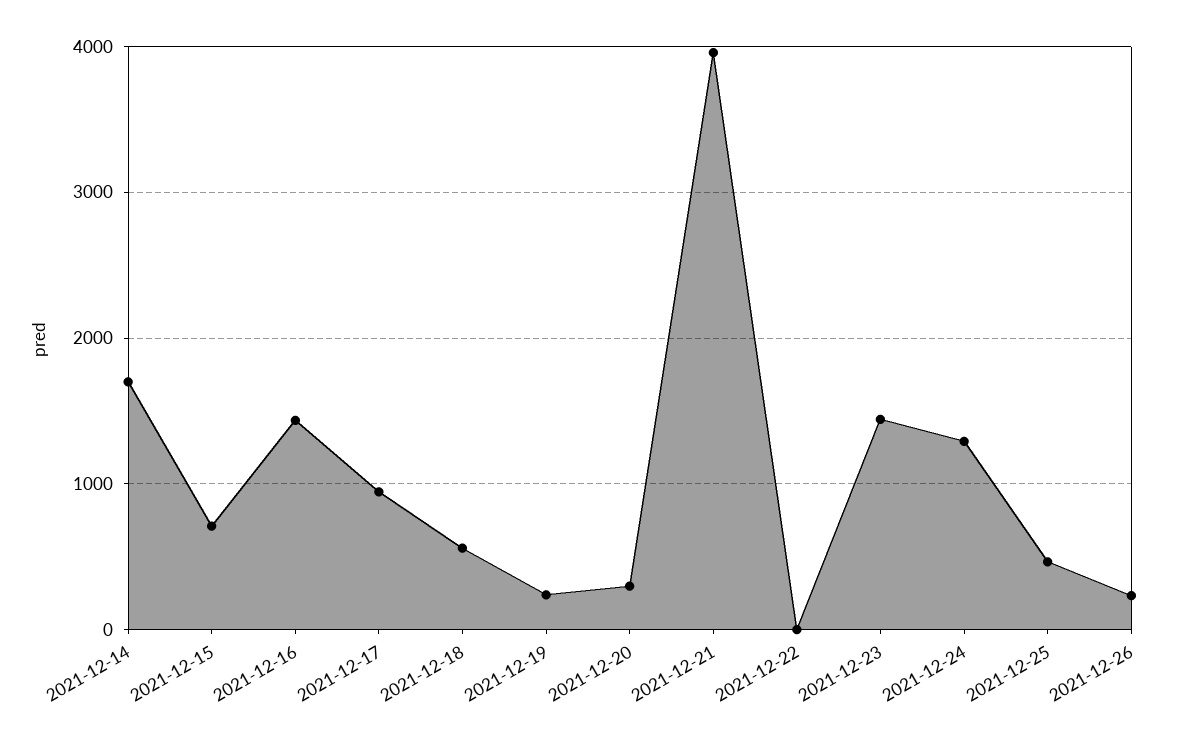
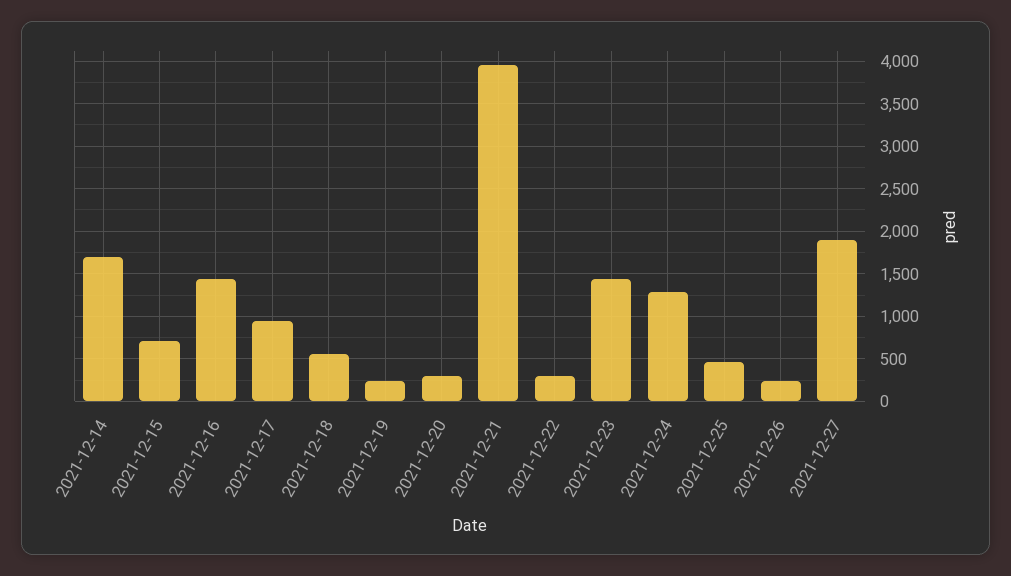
2021-12-22: 0 -> 300
2021-12-27: none -> 1900

